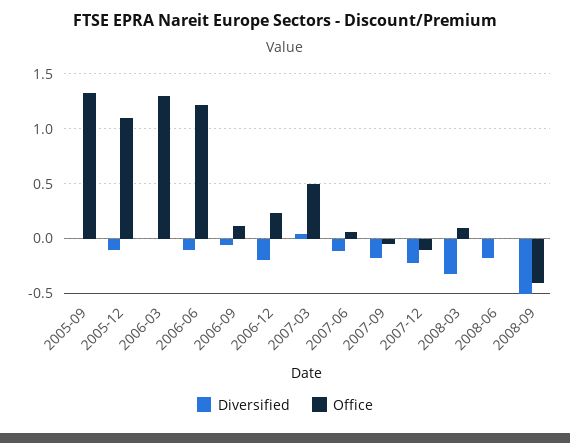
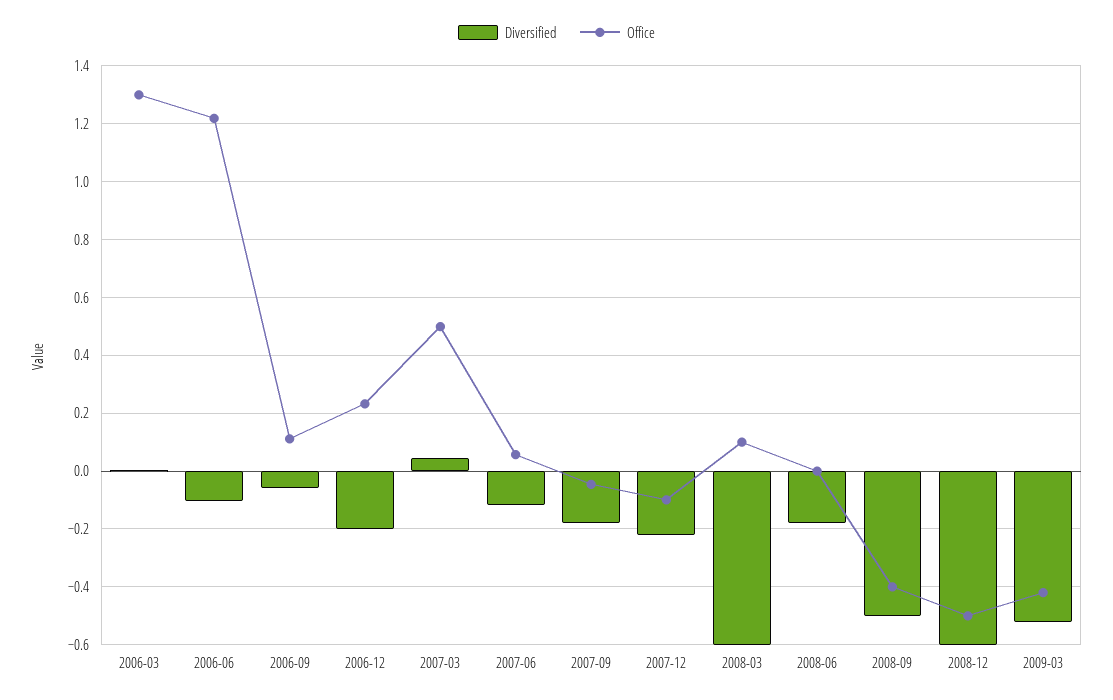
Diversified, 2005-09: 0 -> none
Office, 2005-09: 1.3 -> none
Diversified, 2005-12: -0.1 -> none
Office, 2005-12: 1.1 -> none
Diversified, 2008-03: -0.3 -> -0.6
Diversified, 2008-12: none -> -0.6
Office, 2008-12: none -> -0.5
Diversified, 2009-03: none -> -0.525
Office, 2009-03: none -> -0.425

